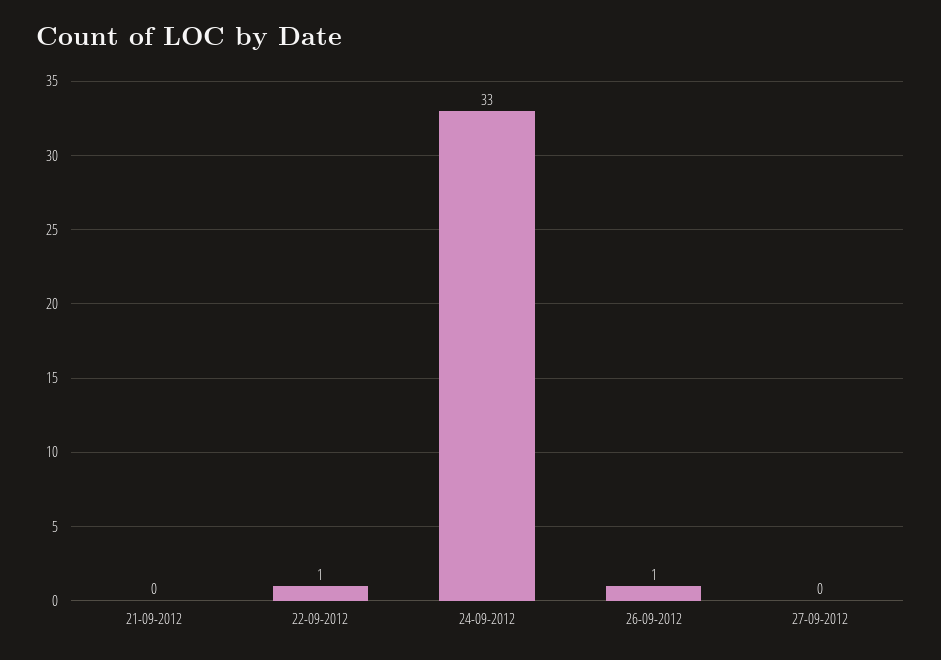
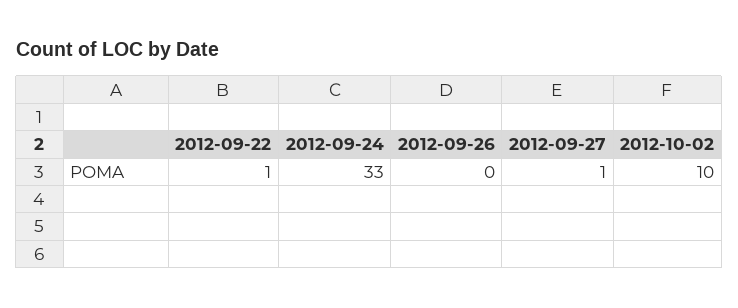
21-09-2012: 0 -> none
26-09-2012: 1 -> 0
27-09-2012: 0 -> 1
2012-10-02: none -> 10

